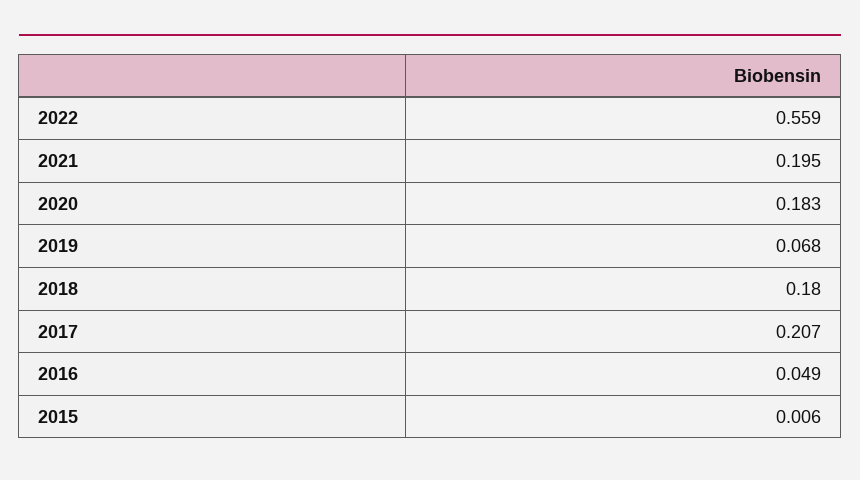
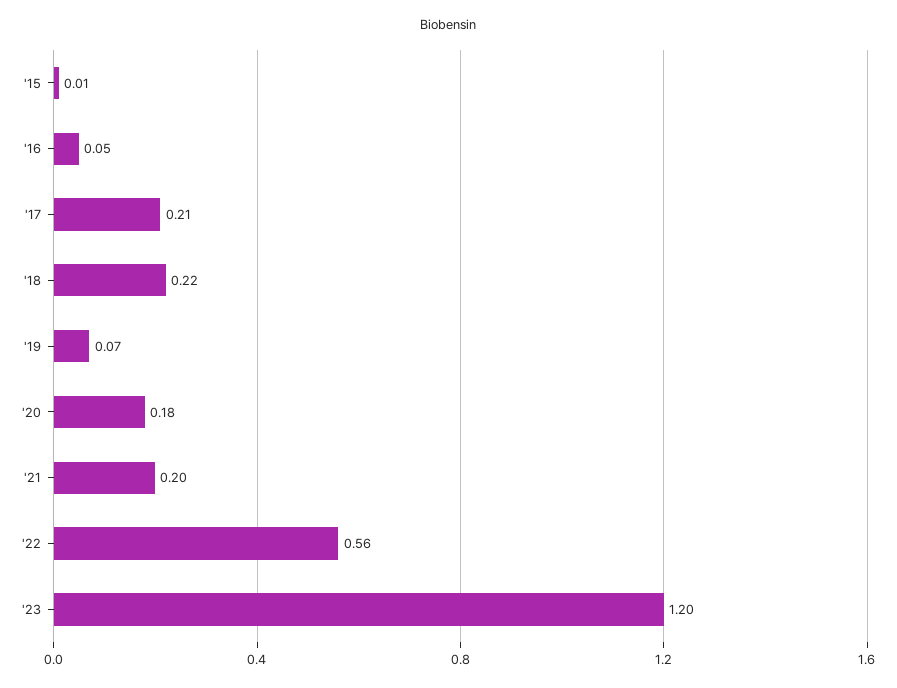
2018: 0.18 -> 0.22
'23: none -> 1.2

